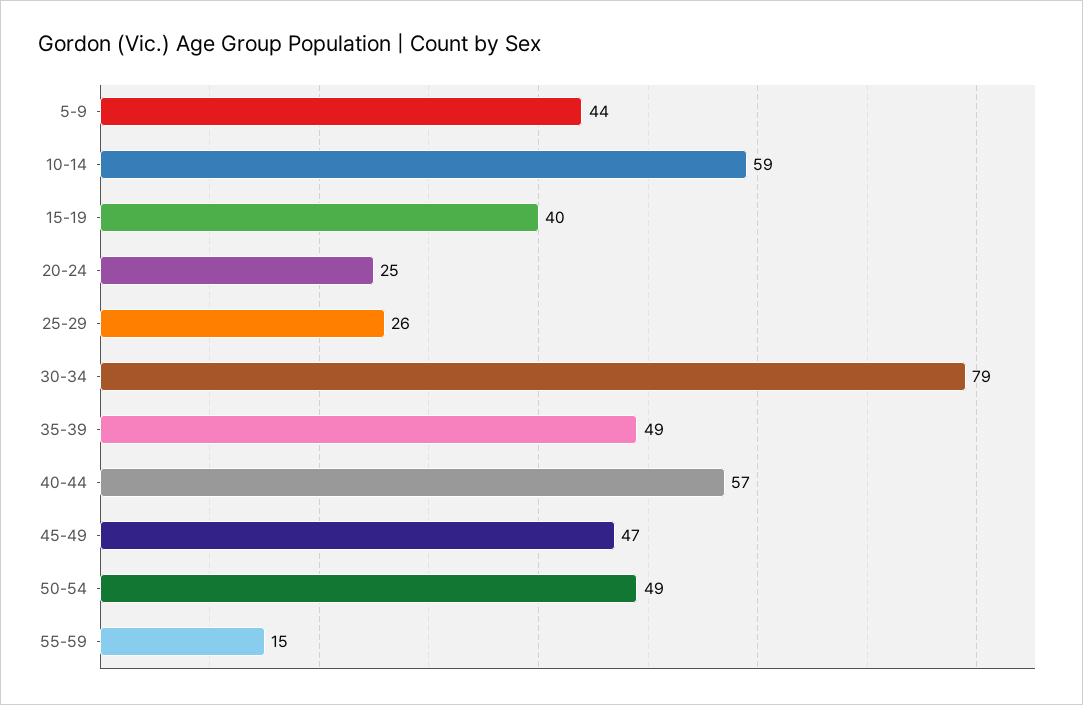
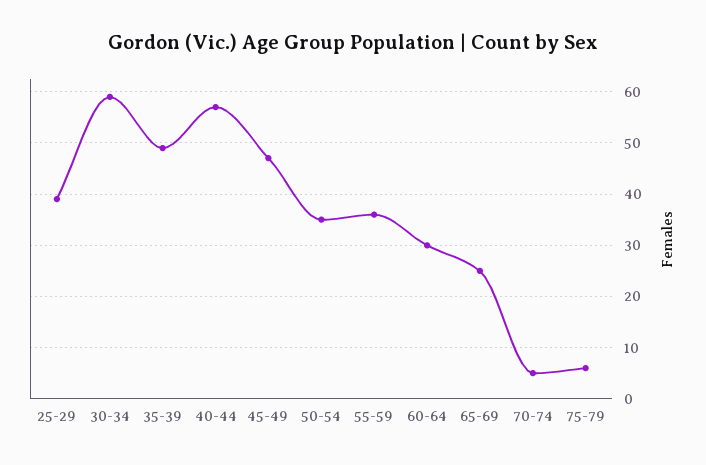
5-9: 44 -> none
10-14: 59 -> none
15-19: 40 -> none
20-24: 25 -> none
25-29: 26 -> 40
30-34: 79 -> 60
50-54: 49 -> 35
55-59: 15 -> 35
60-64: none -> 30
65-69: none -> 25
70-74: none -> 5
75-79: none -> 5

